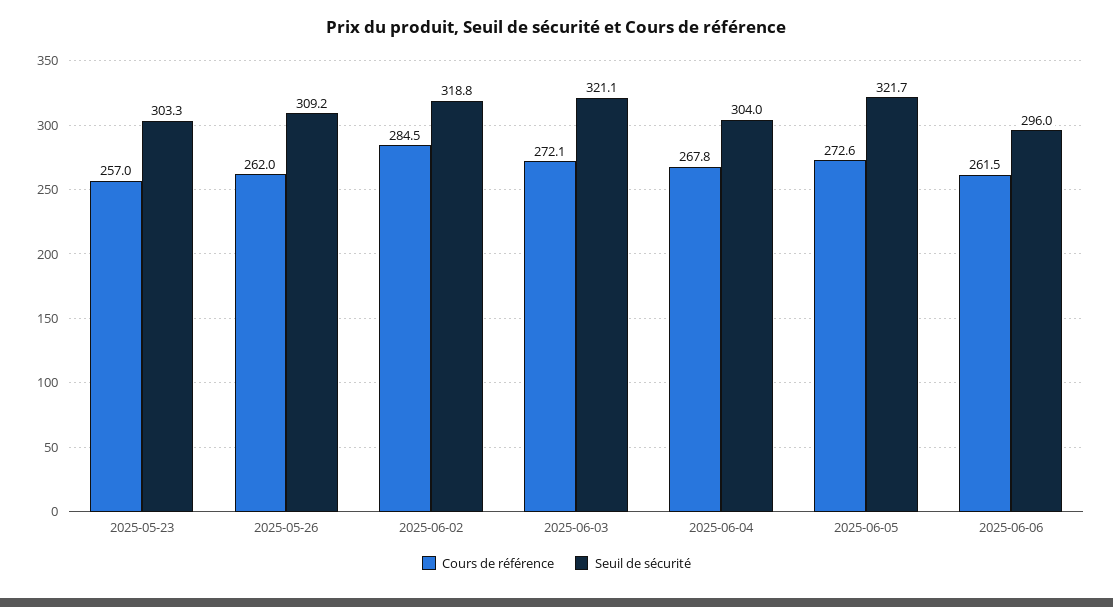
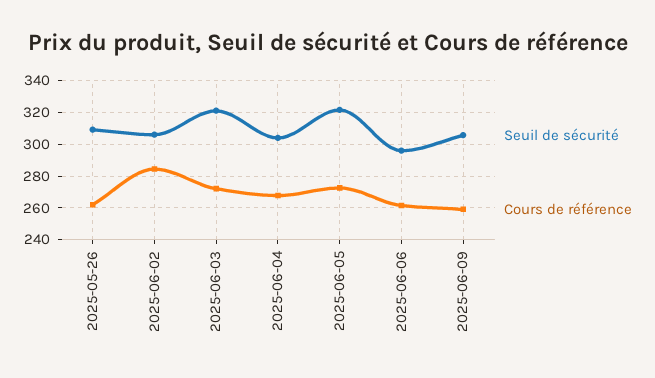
Cours de référence, 2025-05-23: 257 -> none
Seuil de sécurité, 2025-05-23: 303.3 -> none
Seuil de sécurité, 2025-06-02: 318.8 -> 305
Seuil de sécurité, 2025-06-09: none -> 305
Cours de référence, 2025-06-09: none -> 260

